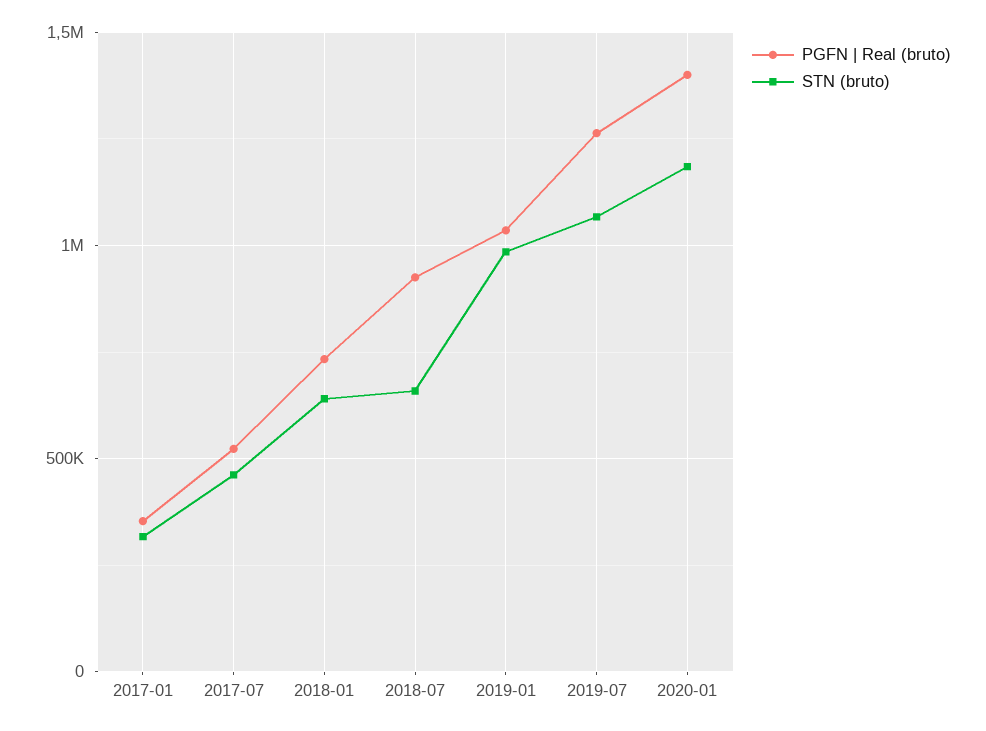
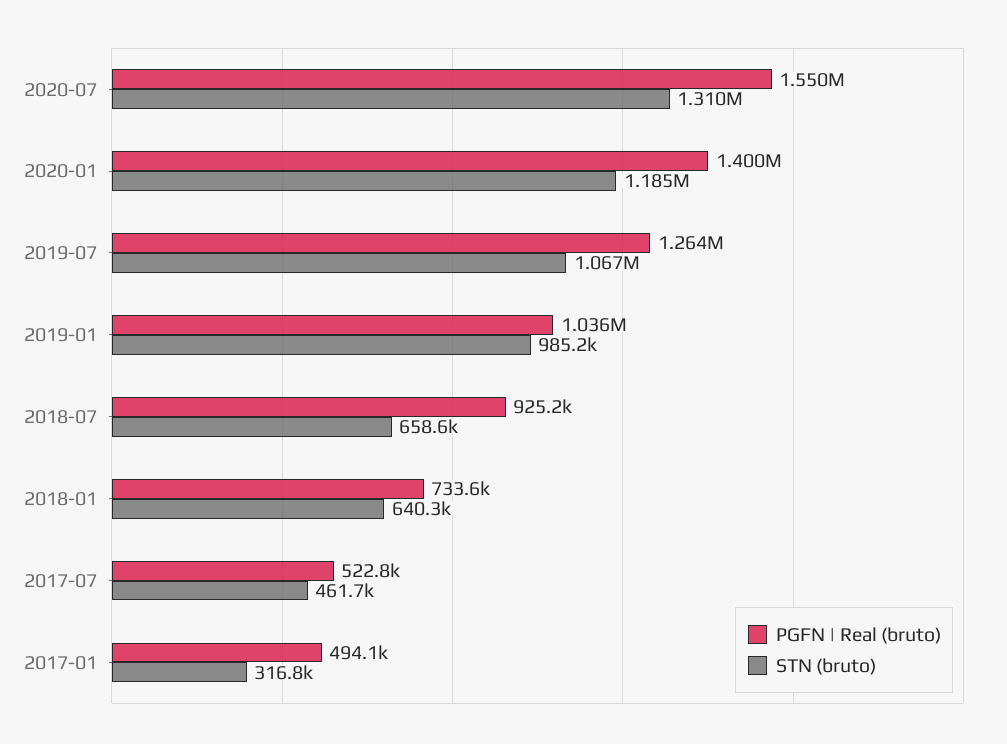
PGFN | Real (bruto), 2017-01: 350000 -> 494100
PGFN | Real (bruto), 2020-07: none -> 1550000
STN (bruto), 2020-07: none -> 1310000

